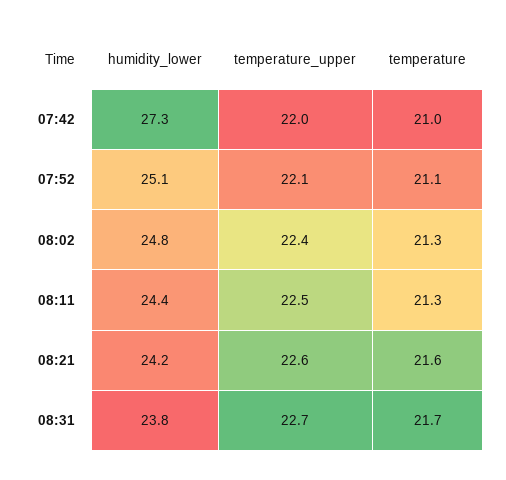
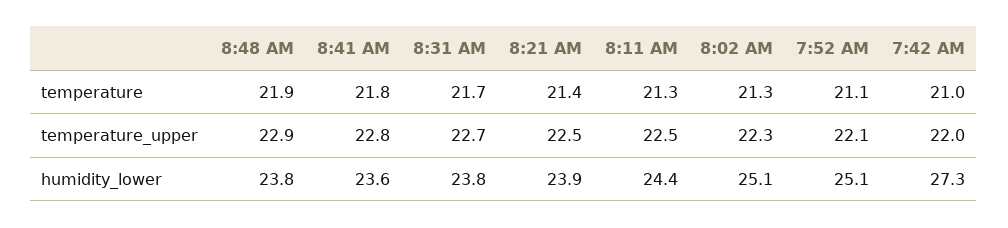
humidity_lower, 08:02: 24.8 -> 25.1
temperature_upper, 08:02: 22.4 -> 22.3
humidity_lower, 08:21: 24.2 -> 23.9
temperature_upper, 08:21: 22.6 -> 22.5
temperature, 08:21: 21.6 -> 21.4
temperature, 8:48 AM: none -> 21.9
temperature, 8:41 AM: none -> 21.8
temperature_upper, 8:48 AM: none -> 22.9
temperature_upper, 8:41 AM: none -> 22.8
humidity_lower, 8:48 AM: none -> 23.8
humidity_lower, 8:41 AM: none -> 23.6

